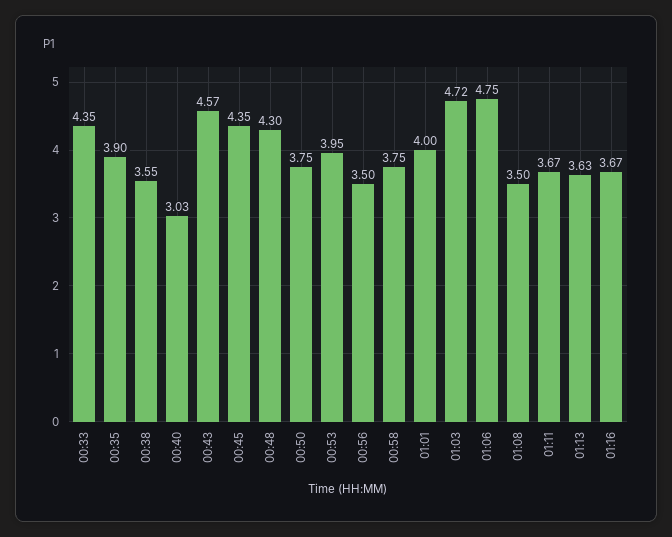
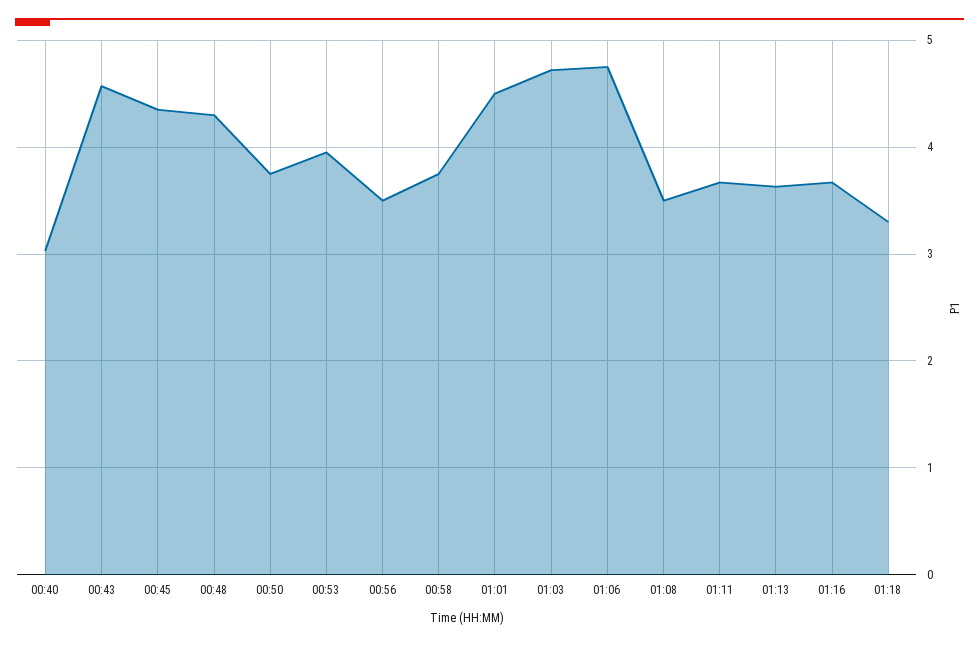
00:33: 4.35 -> none
00:35: 3.9 -> none
00:38: 3.55 -> none
01:01: 4 -> 4.5
01:18: none -> 3.3

